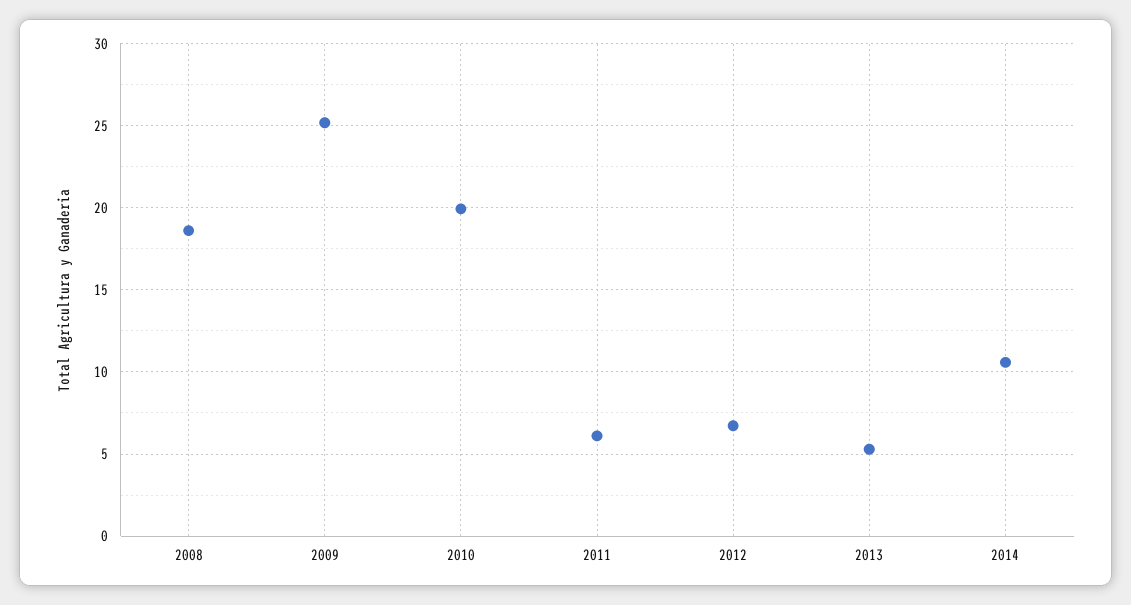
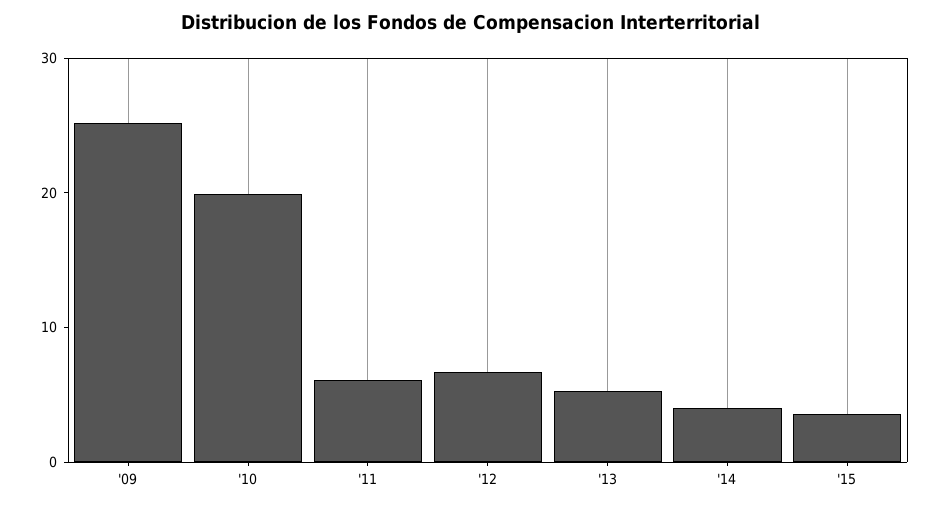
2008: 18.5 -> none
2014: 10.5 -> 4
'15: none -> 4

